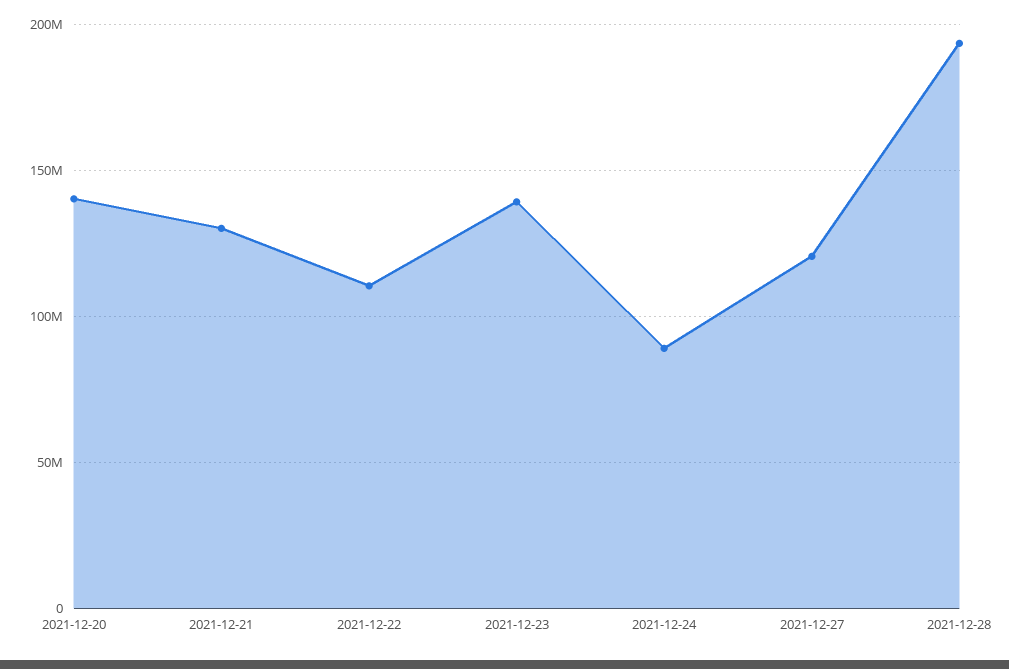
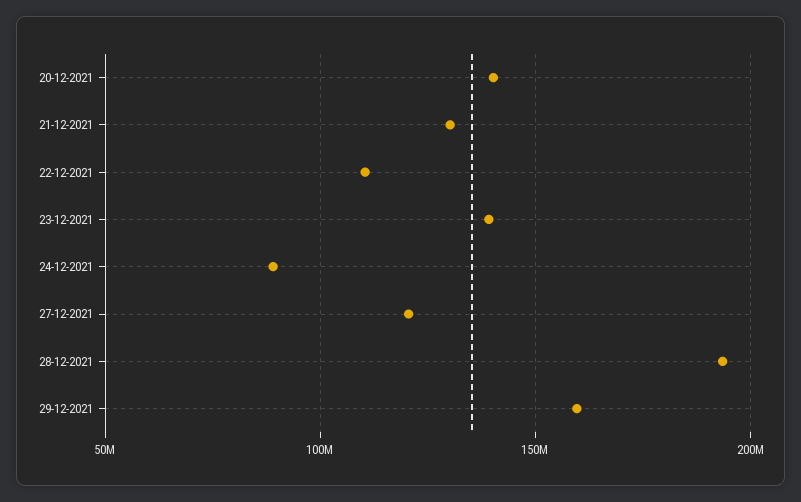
29-12-2021: none -> 160000000

